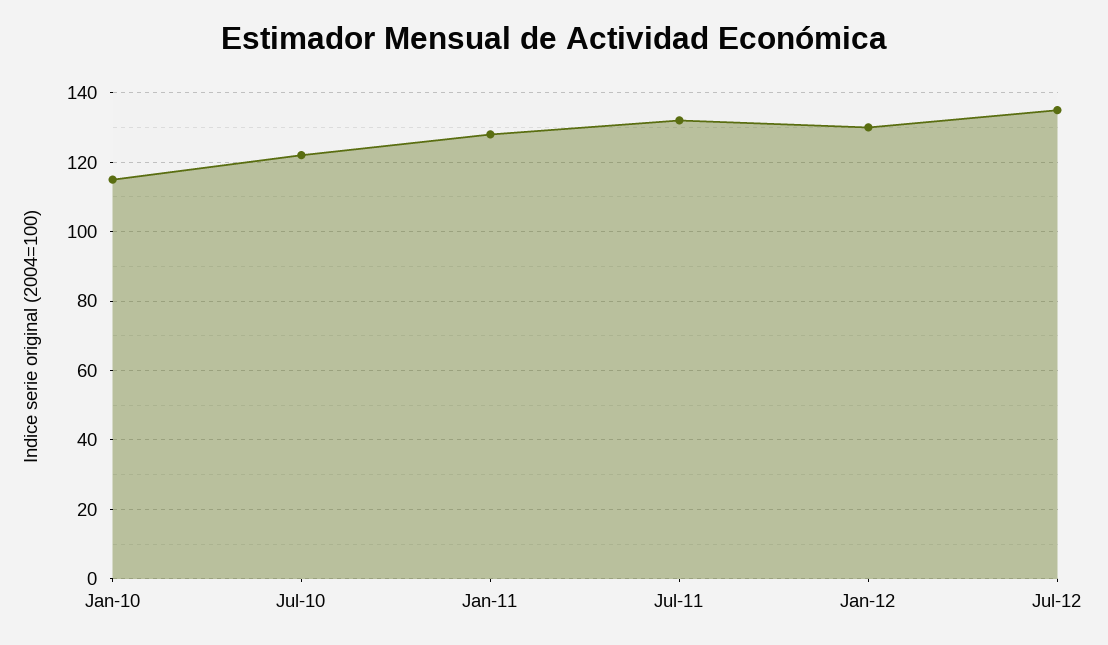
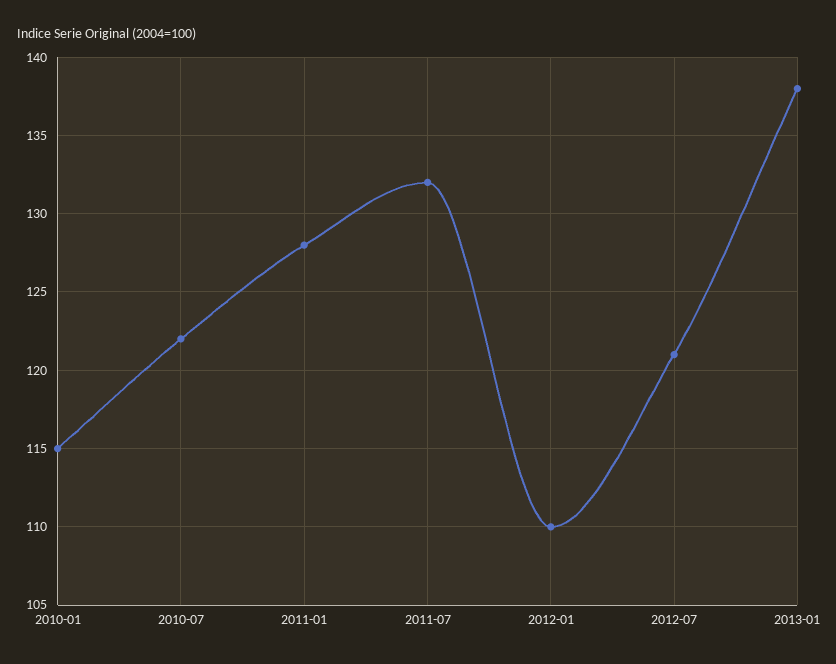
Jan-12: 130 -> 110
Jul-12: 135 -> 121
2013-01: none -> 138

